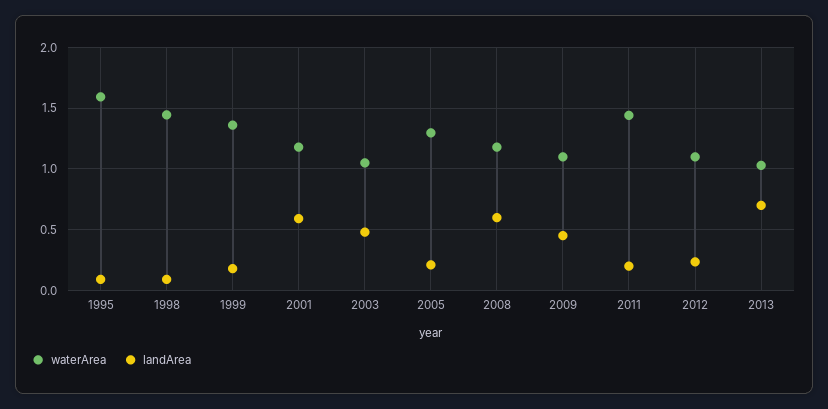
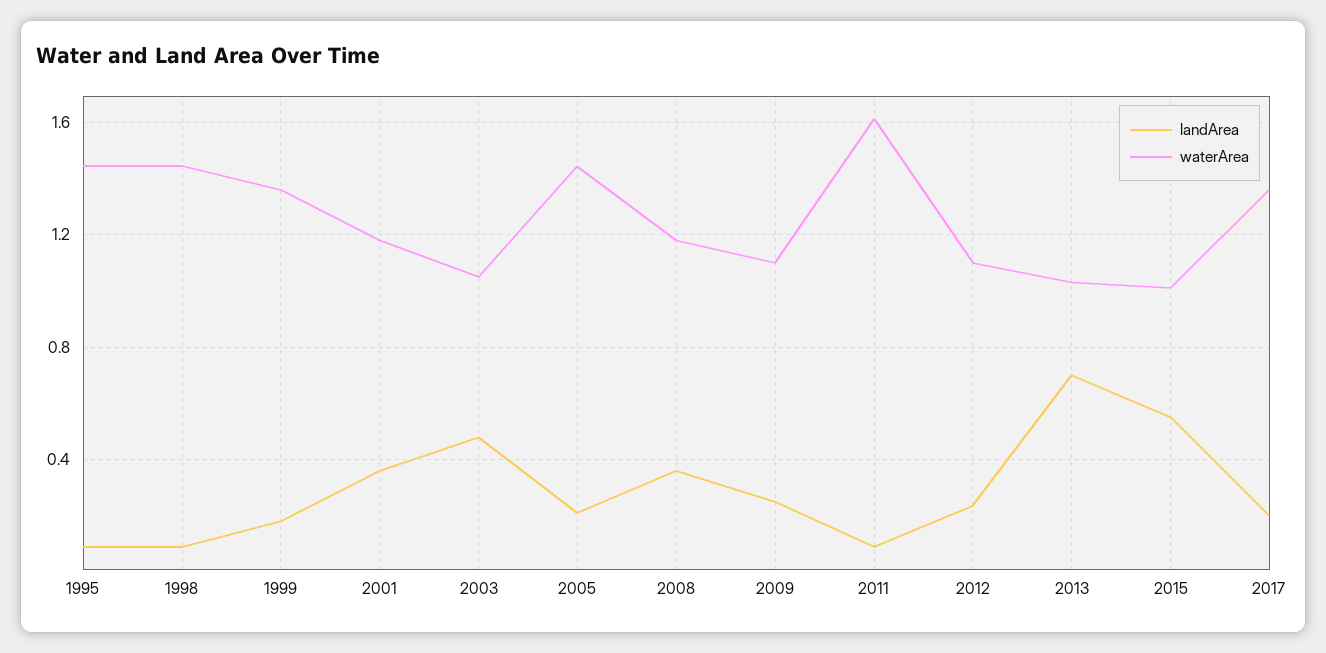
waterArea, 1995: 1.6 -> 1.45
landArea, 2001: 0.6 -> 0.35
waterArea, 2005: 1.3 -> 1.45
landArea, 2008: 0.6 -> 0.35
landArea, 2009: 0.45 -> 0.25
waterArea, 2011: 1.45 -> 1.6
landArea, 2011: 0.2 -> 0.1
landArea, 2015: none -> 0.55
waterArea, 2015: none -> 1
landArea, 2017: none -> 0.2
waterArea, 2017: none -> 1.35

